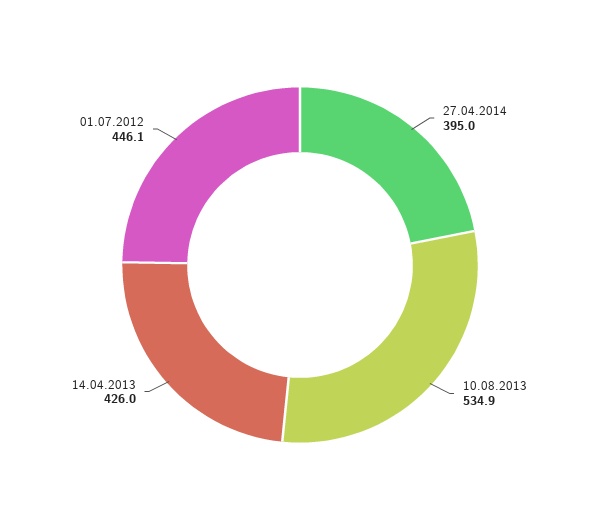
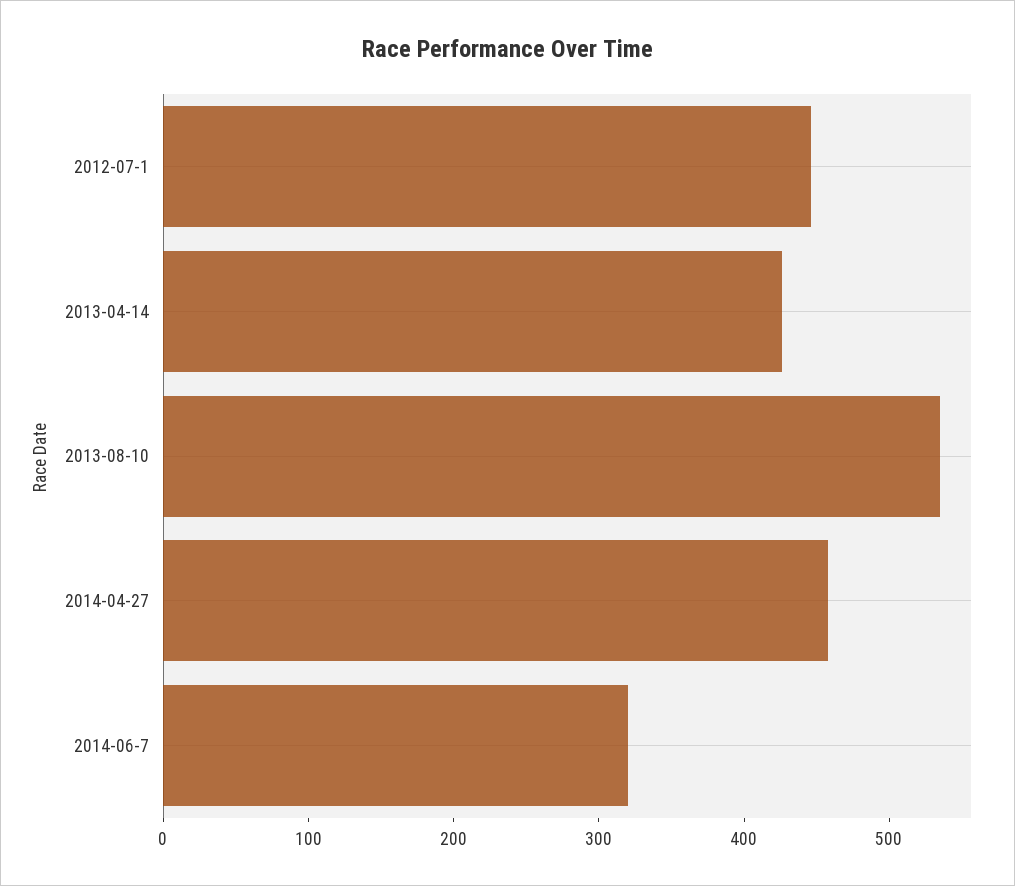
27.04.2014: 395 -> 460
2014-06-7: none -> 320

